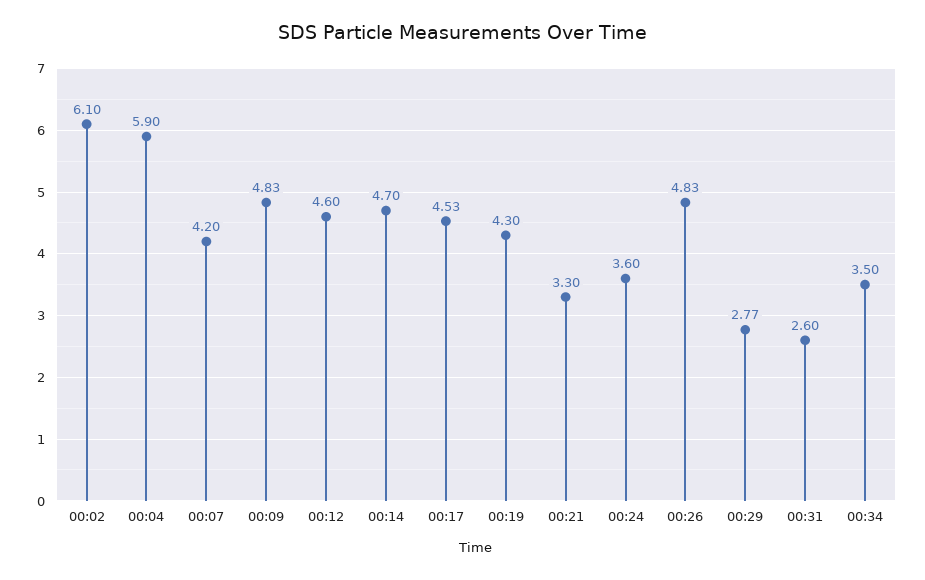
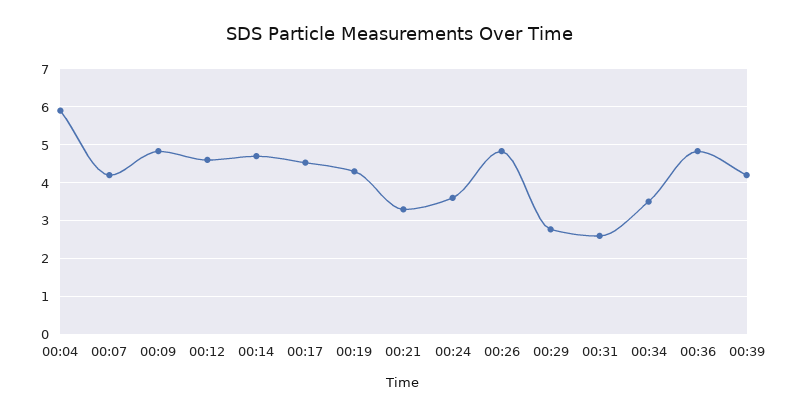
00:02: 6.1 -> none
00:36: none -> 4.8
00:39: none -> 4.2

